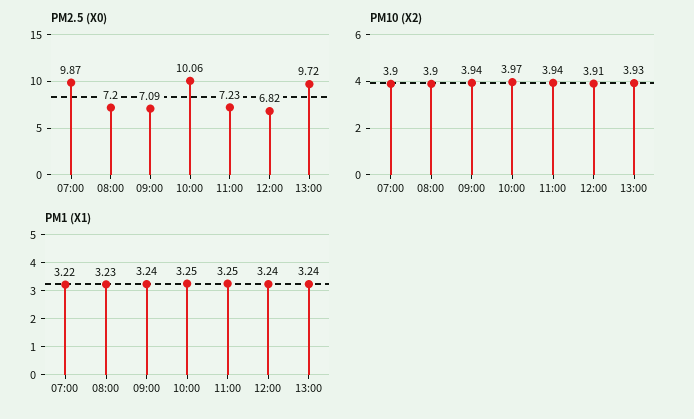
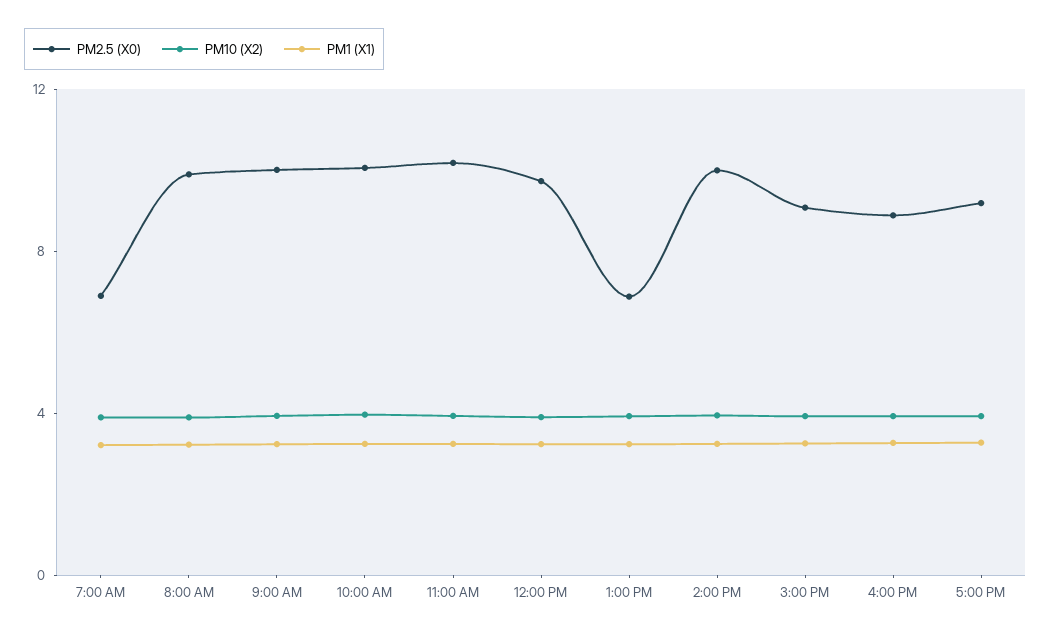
PM2.5 (X0), 07:00: 9.87 -> 7
PM2.5 (X0), 08:00: 7.2 -> 10
PM2.5 (X0), 09:00: 7.09 -> 10
PM2.5 (X0), 11:00: 7.23 -> 10
PM2.5 (X0), 12:00: 6.82 -> 10
PM2.5 (X0), 13:00: 9.72 -> 7
PM2.5 (X0), 2:00 PM: none -> 10
PM10 (X2), 2:00 PM: none -> 4
PM1 (X1), 2:00 PM: none -> 3
PM2.5 (X0), 3:00 PM: none -> 9
PM10 (X2), 3:00 PM: none -> 4
PM1 (X1), 3:00 PM: none -> 3
PM2.5 (X0), 4:00 PM: none -> 9
PM10 (X2), 4:00 PM: none -> 4
PM1 (X1), 4:00 PM: none -> 3
PM2.5 (X0), 5:00 PM: none -> 9
PM10 (X2), 5:00 PM: none -> 4
PM1 (X1), 5:00 PM: none -> 3

